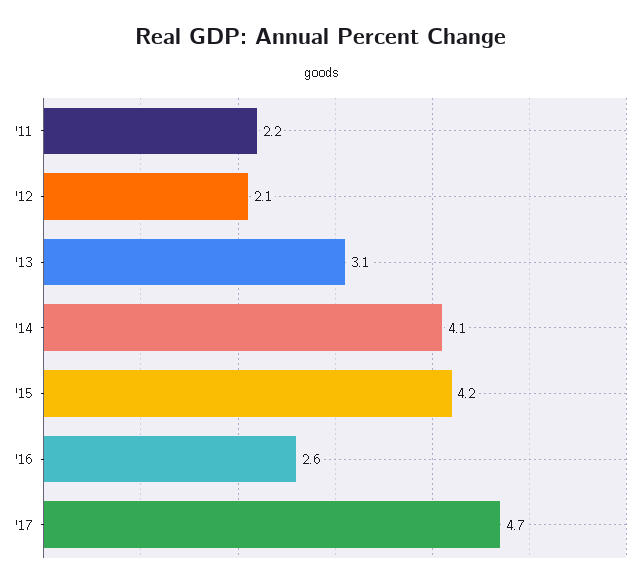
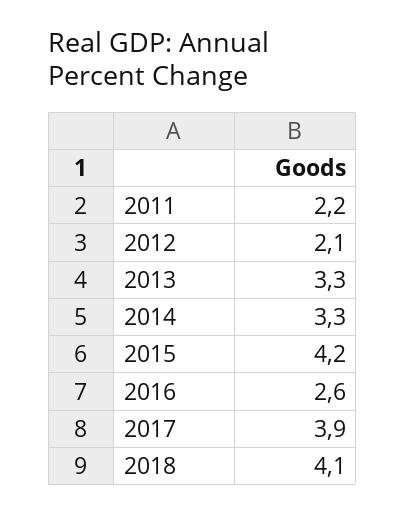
'13: 3.1 -> 3.3
'14: 4.1 -> 3.3
'17: 4.7 -> 3.9
2018: none -> 4.1

